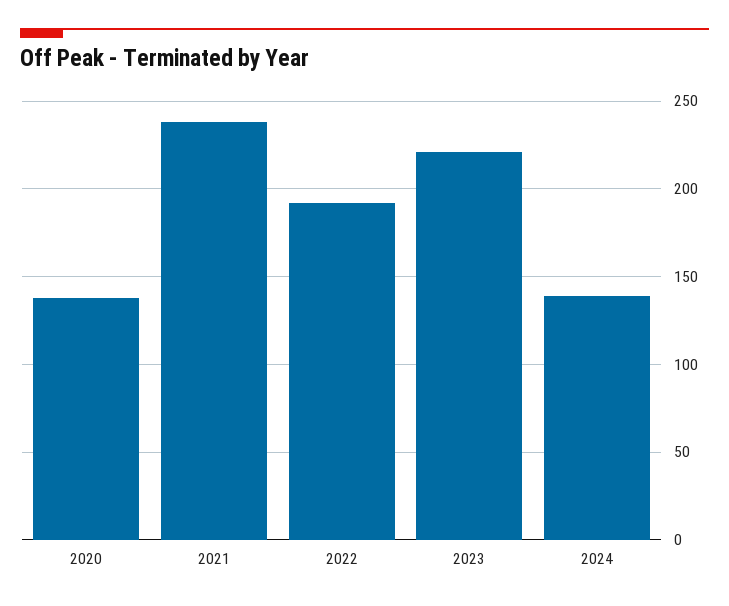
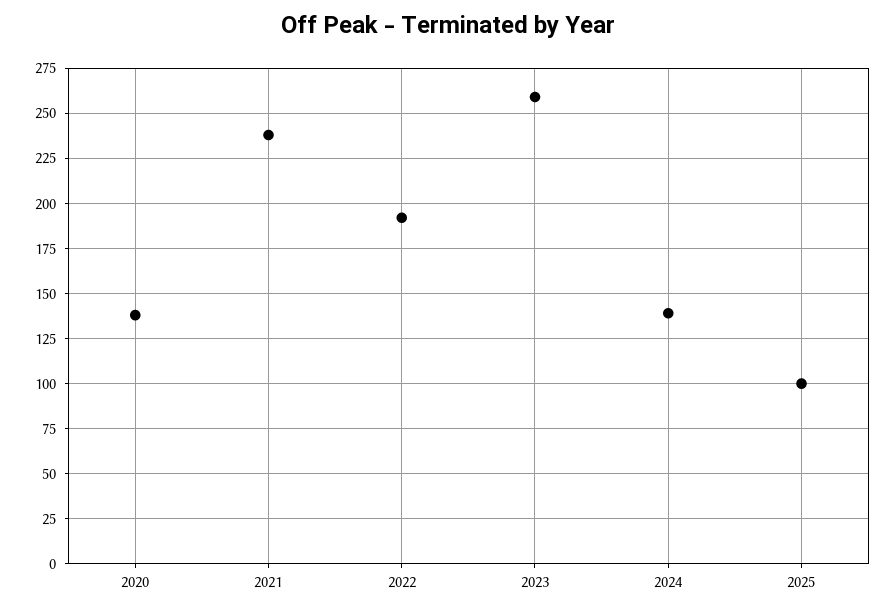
2023: 220 -> 260
2025: none -> 100

